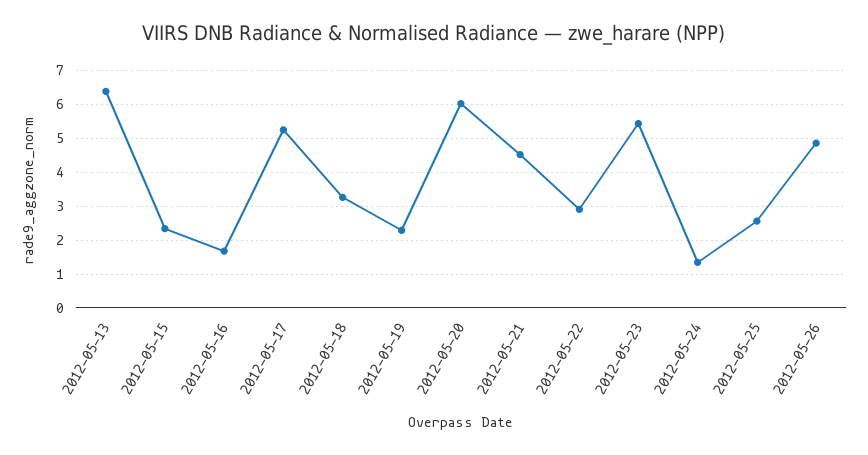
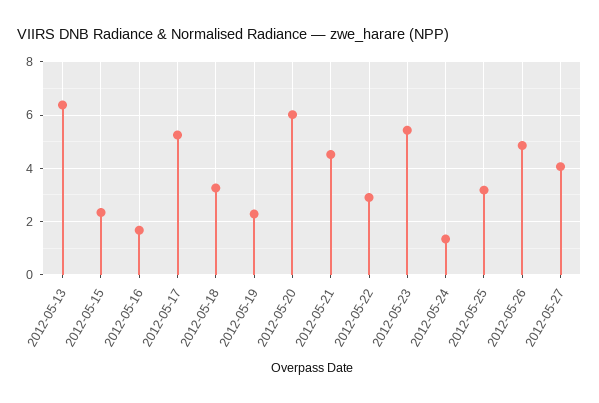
2012-05-25: 2.6 -> 3.25
2012-05-27: none -> 4

